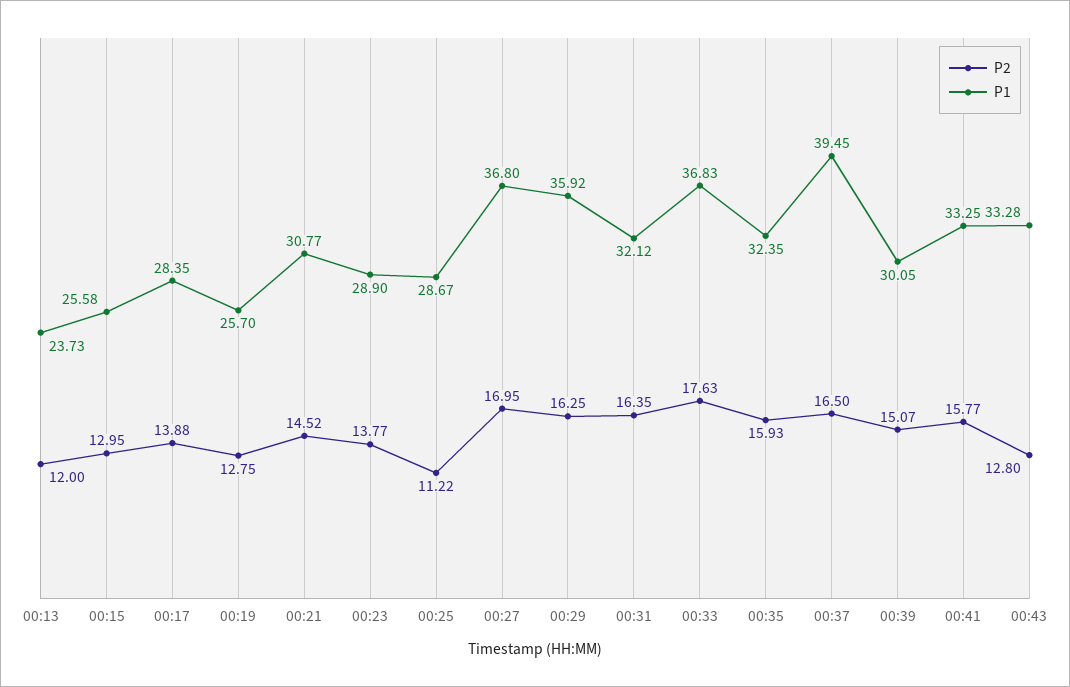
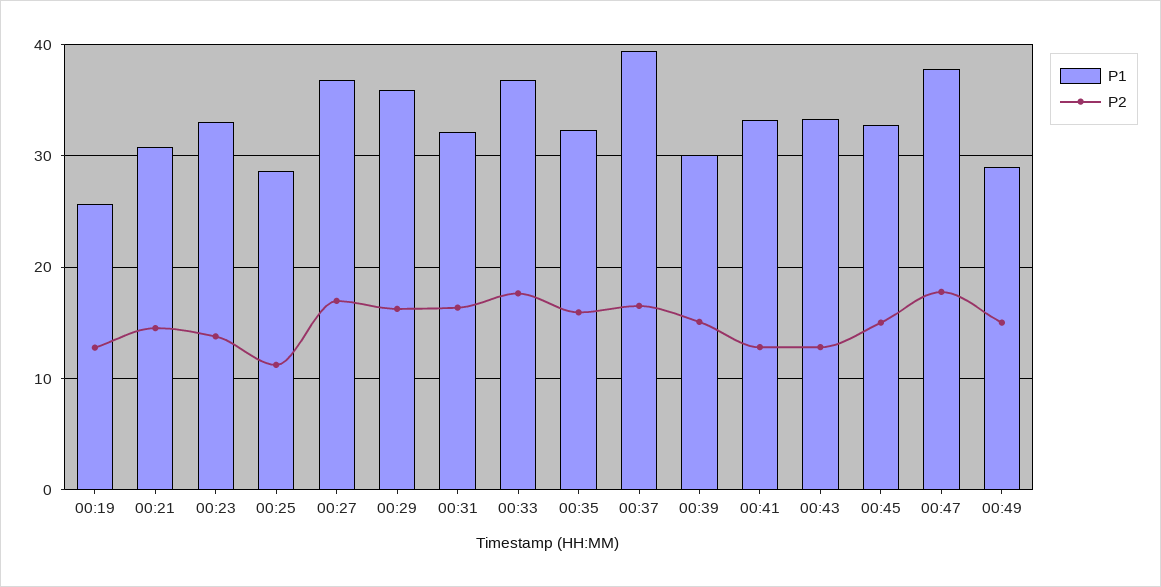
P2, 00:13: 12 -> none
P1, 00:13: 23.73 -> none
P2, 00:15: 12.95 -> none
P1, 00:15: 25.58 -> none
P2, 00:17: 13.88 -> none
P1, 00:17: 28.35 -> none
P1, 00:23: 28.9 -> 33
P2, 00:41: 15.77 -> 13
P1, 00:45: none -> 33
P2, 00:45: none -> 15
P1, 00:47: none -> 38
P2, 00:47: none -> 18
P1, 00:49: none -> 29
P2, 00:49: none -> 15

